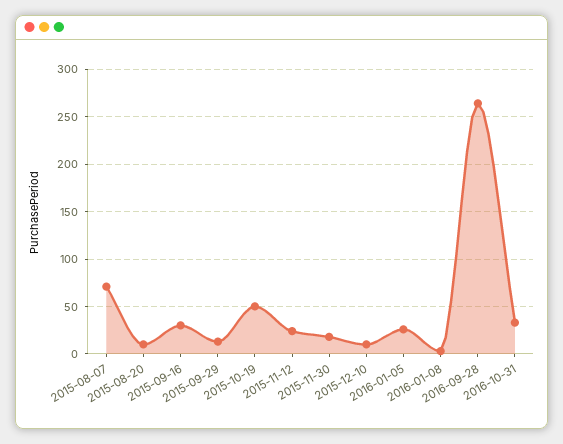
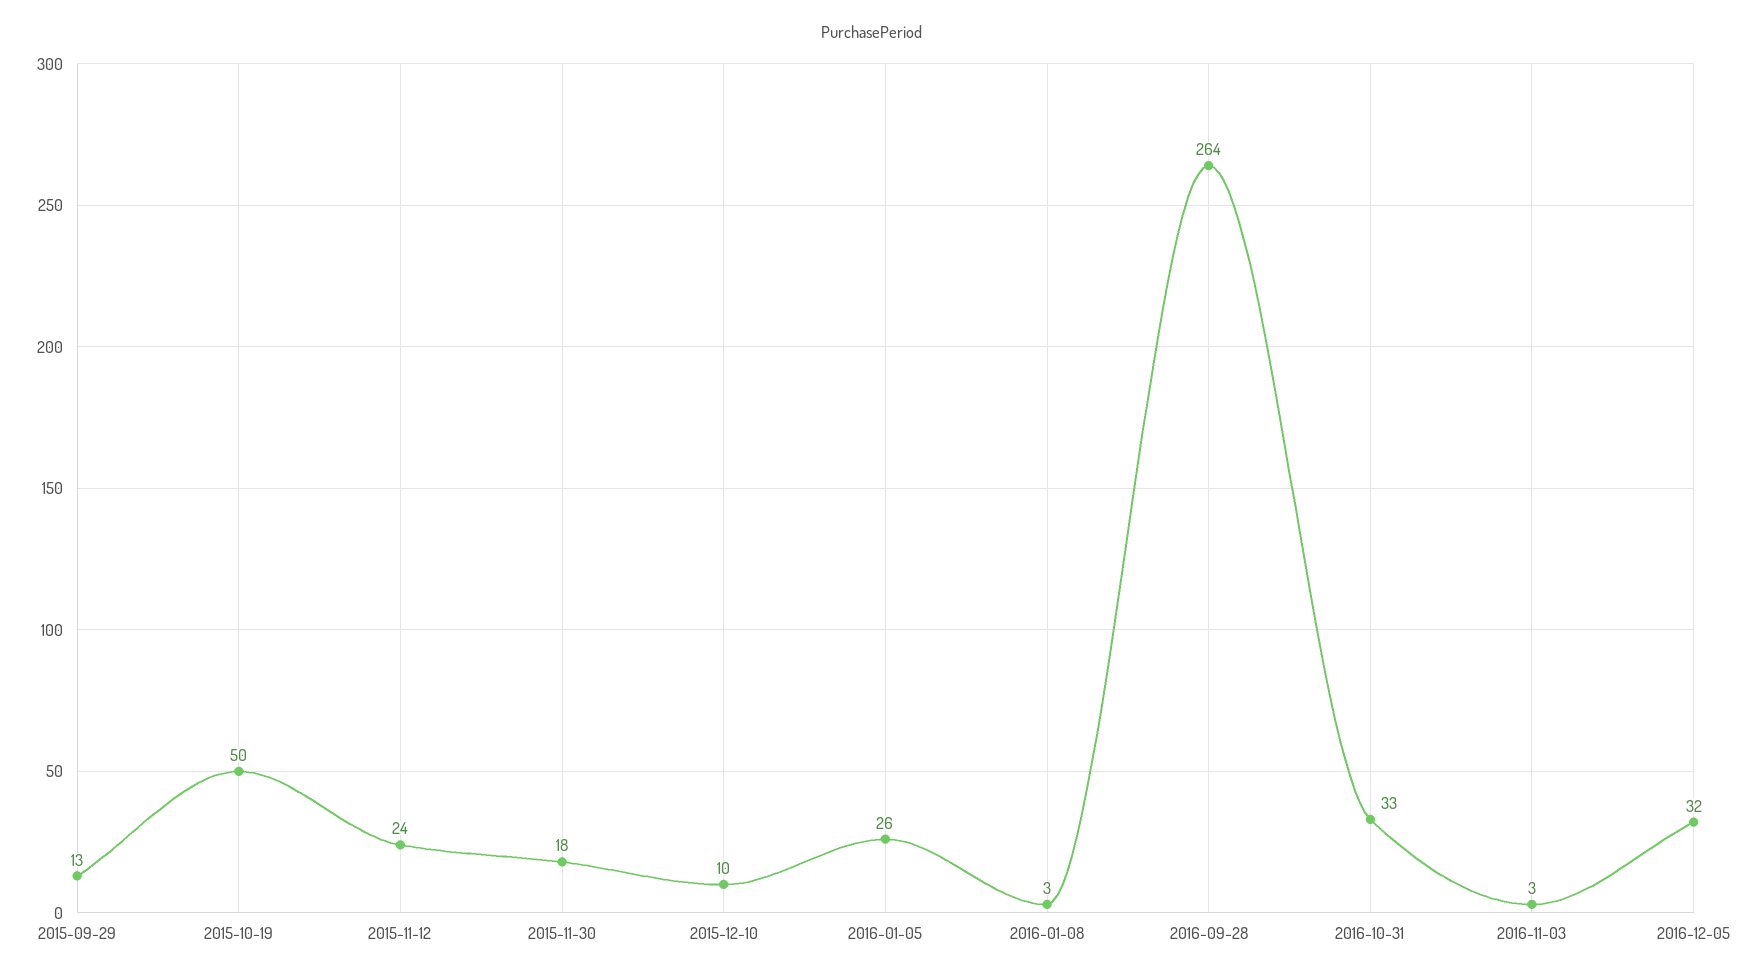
2015-08-07: 70 -> none
2015-08-20: 10 -> none
2015-09-16: 30 -> none
2016-11-03: none -> 3
2016-12-05: none -> 32

